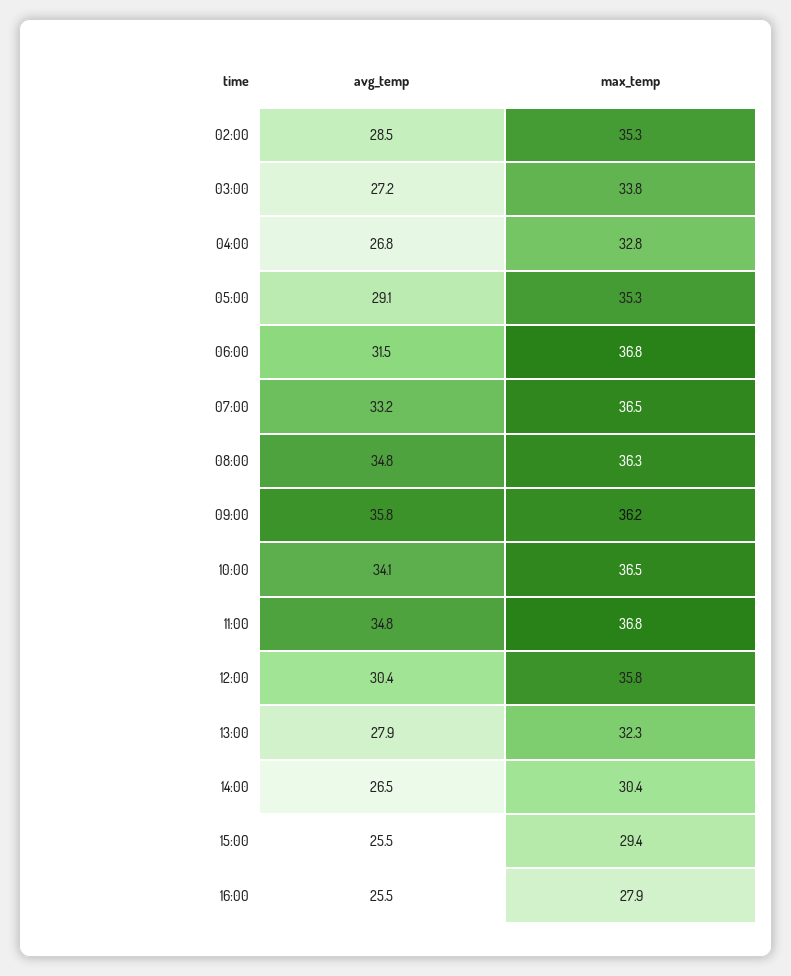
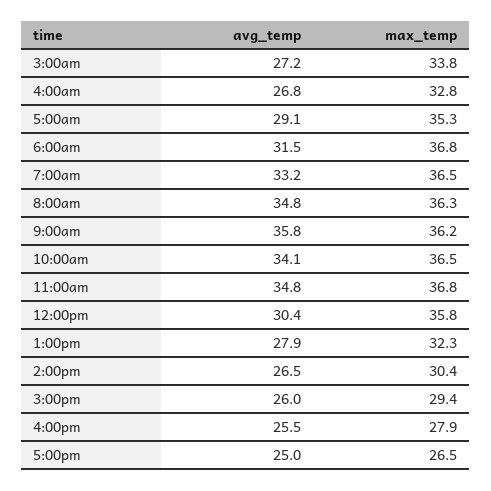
avg_temp, 02:00: 28.5 -> none
max_temp, 02:00: 35.3 -> none
avg_temp, 15:00: 25.5 -> 26
avg_temp, 5:00pm: none -> 25
max_temp, 5:00pm: none -> 26.5

